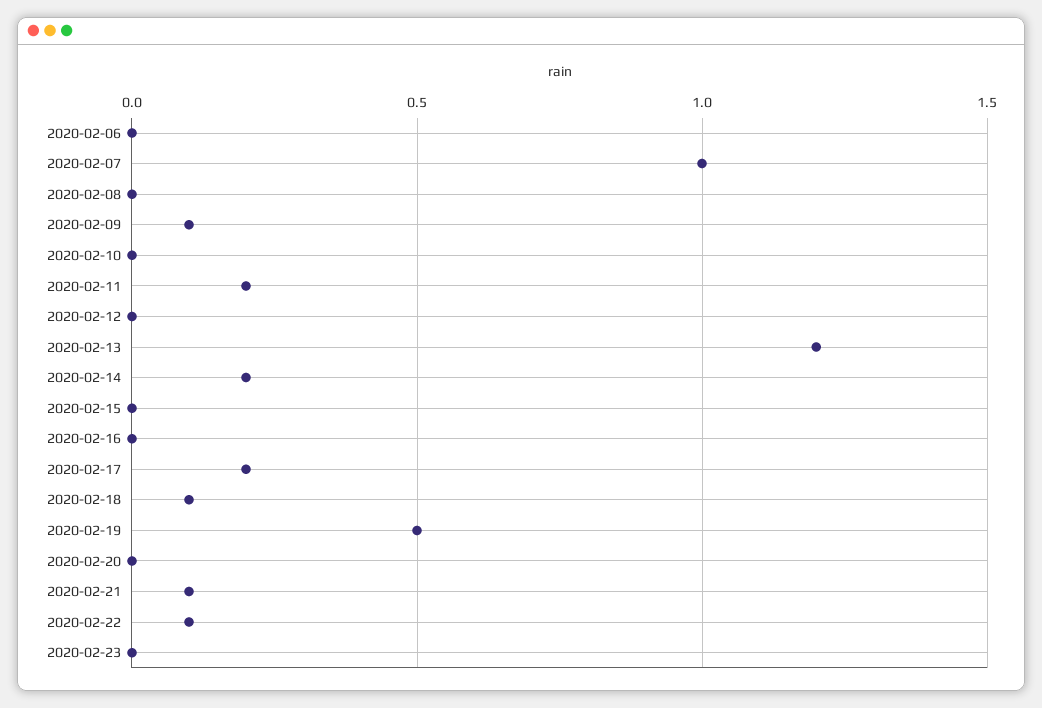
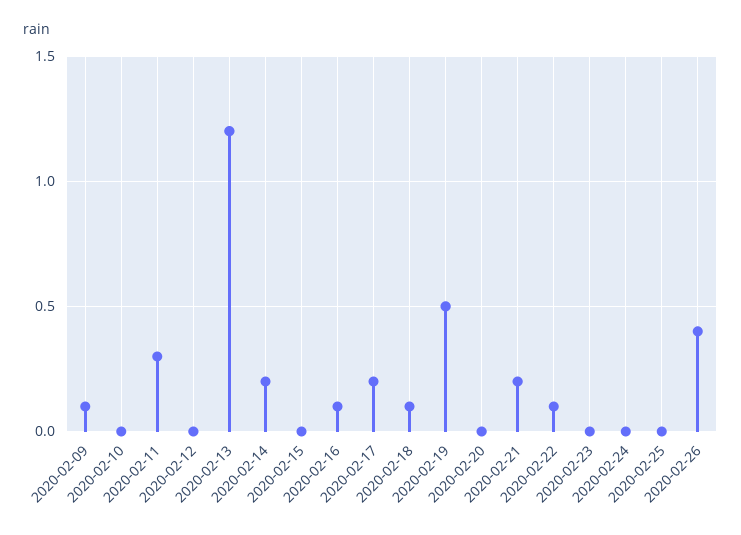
2020-02-06: 0 -> none
2020-02-07: 1 -> none
2020-02-08: 0 -> none
2020-02-11: 0.2 -> 0.3
2020-02-16: 0 -> 0.1
2020-02-21: 0.1 -> 0.2
2020-02-24: none -> 0
2020-02-25: none -> 0
2020-02-26: none -> 0.4

